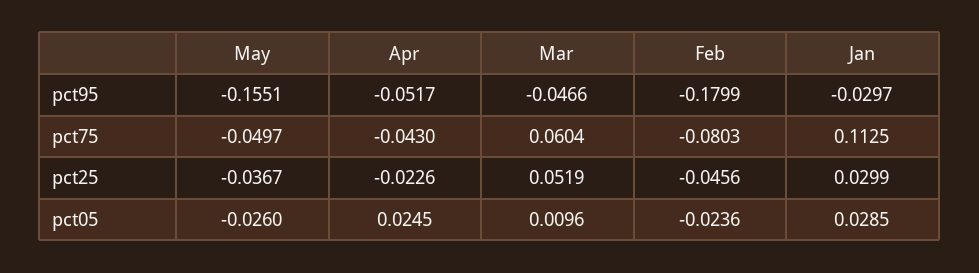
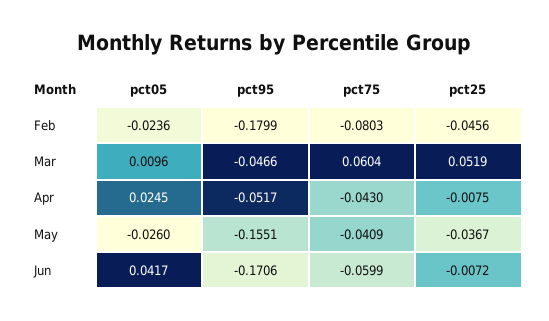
Jan, pct95: -0.0297 -> none
May, pct75: -0.0497 -> -0.0409
Jan, pct75: 0.1125 -> none
Apr, pct25: -0.0226 -> -0.0075
Jan, pct25: 0.0299 -> none
Jan, pct05: 0.0285 -> none
Jun, pct05: none -> 0.0417
Jun, pct95: none -> -0.1706
Jun, pct75: none -> -0.0599
Jun, pct25: none -> -0.0072

